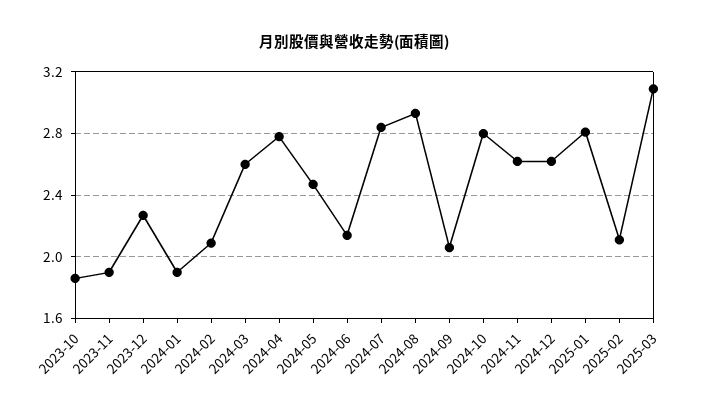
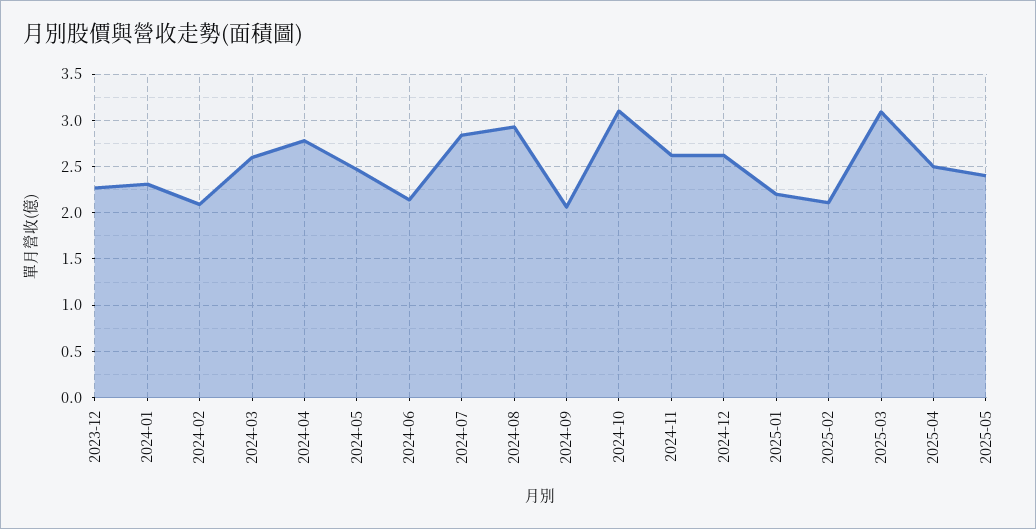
2023-10: 1.85 -> none
2023-11: 1.9 -> none
2024-01: 1.9 -> 2.3
2024-10: 2.8 -> 3.1
2025-01: 2.8 -> 2.2
2025-04: none -> 2.5
2025-05: none -> 2.4

